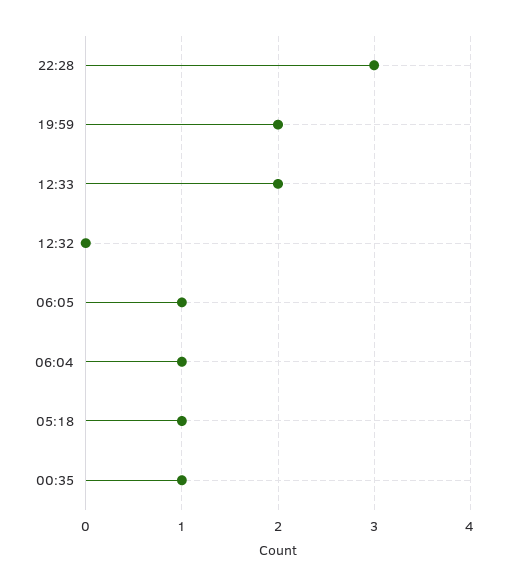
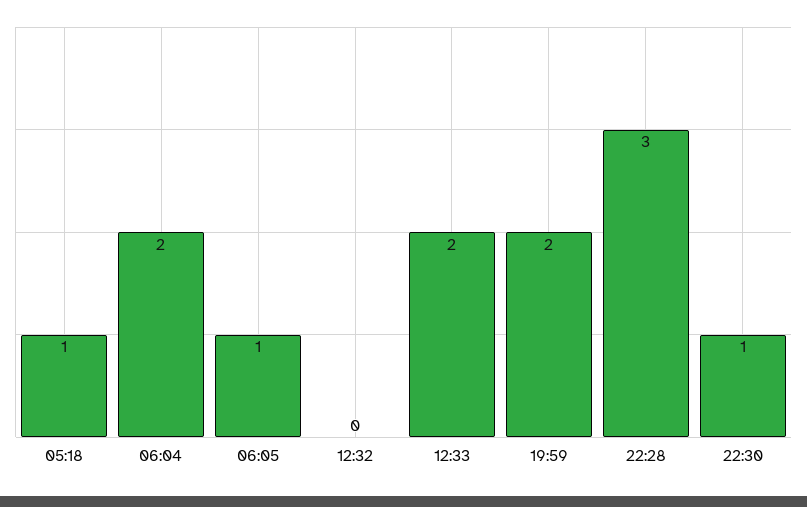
06:04: 1 -> 2
00:35: 1 -> none
22:30: none -> 1

